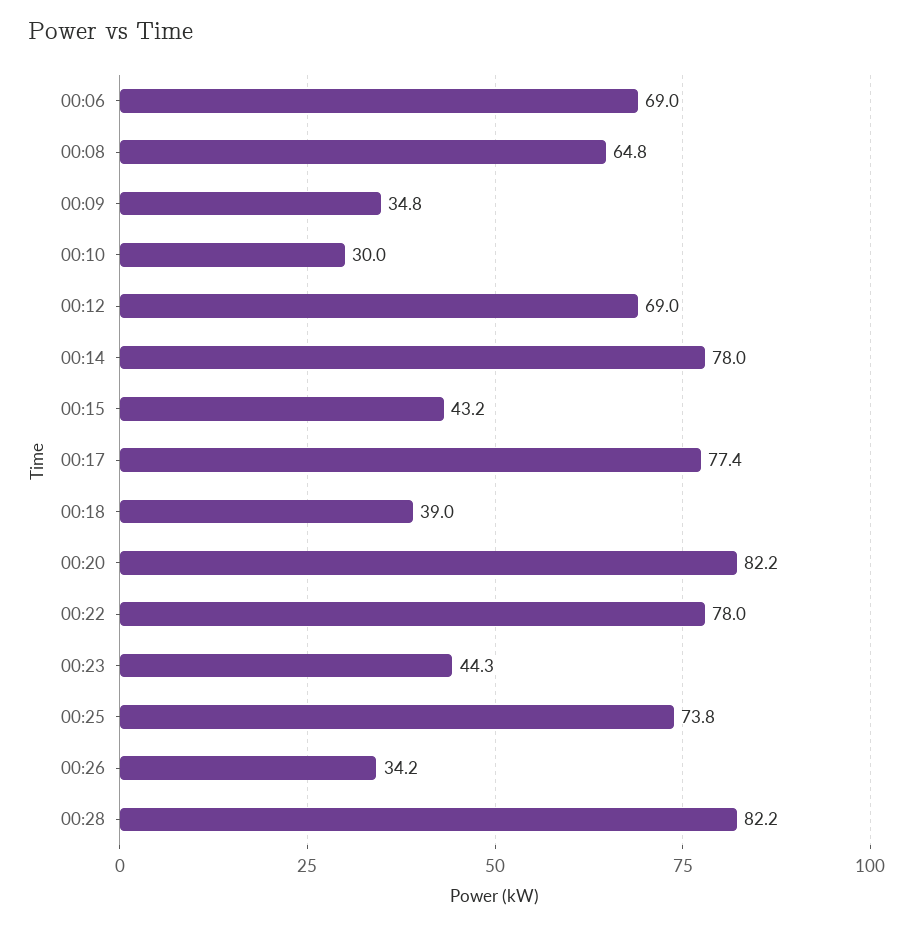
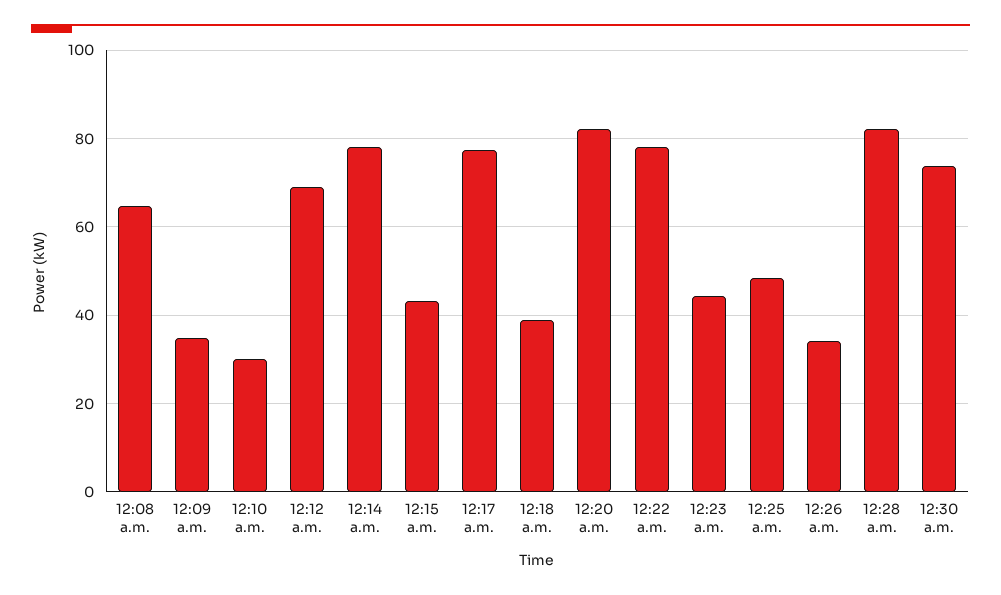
00:06: 69 -> none
00:25: 73.8 -> 48
12:30 a.m.: none -> 74

